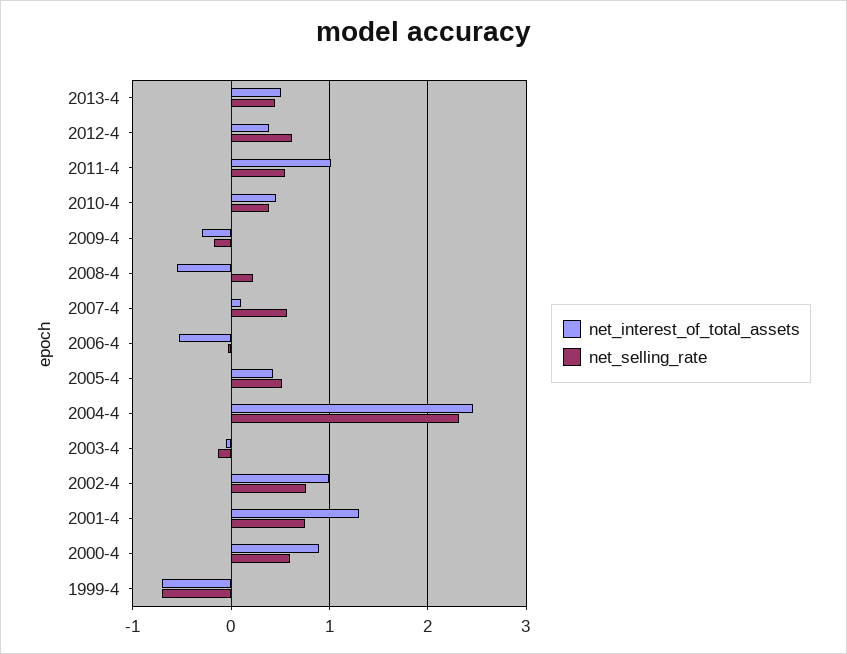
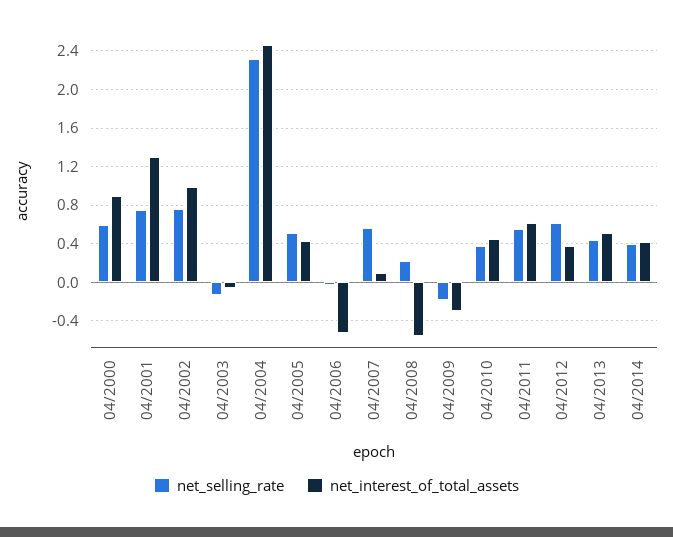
net_interest_of_total_assets, 2011-4: 1 -> 0.6
net_interest_of_total_assets, 1999-4: -0.7 -> none
net_selling_rate, 1999-4: -0.7 -> none
net_selling_rate, 04/2014: none -> 0.4
net_interest_of_total_assets, 04/2014: none -> 0.4

